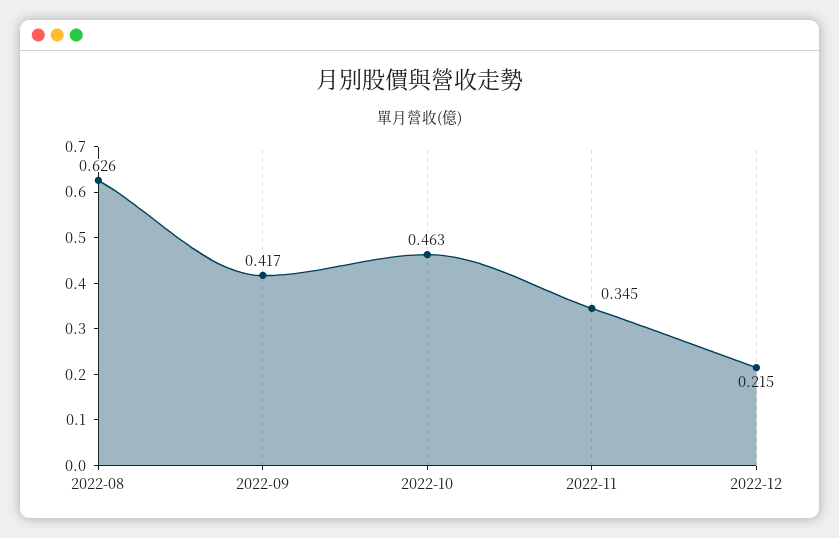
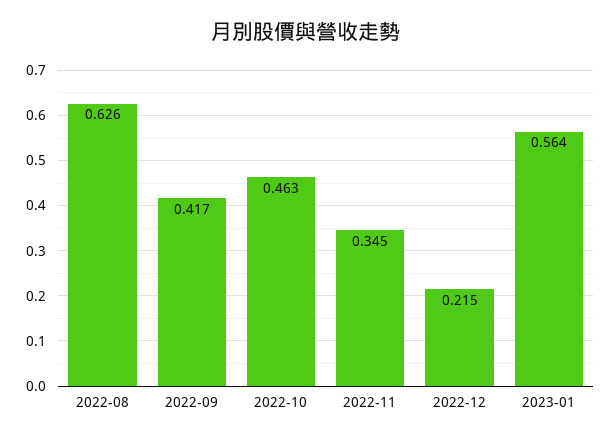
2023-01: none -> 0.564

